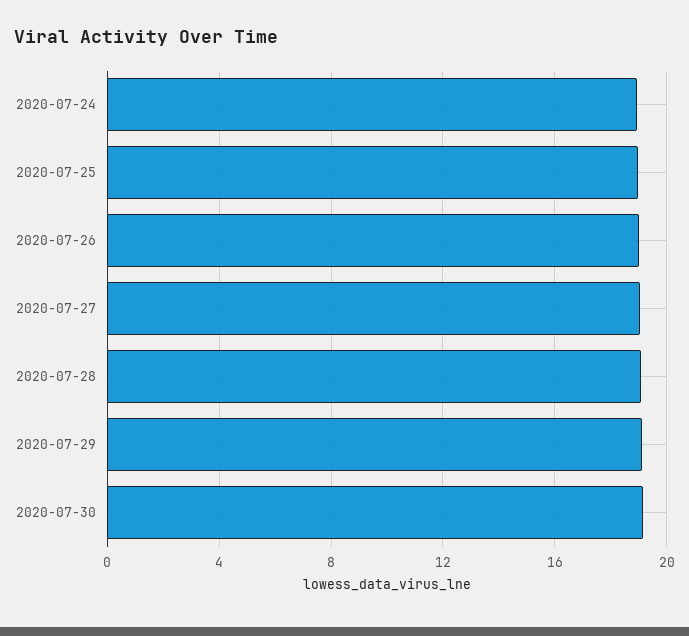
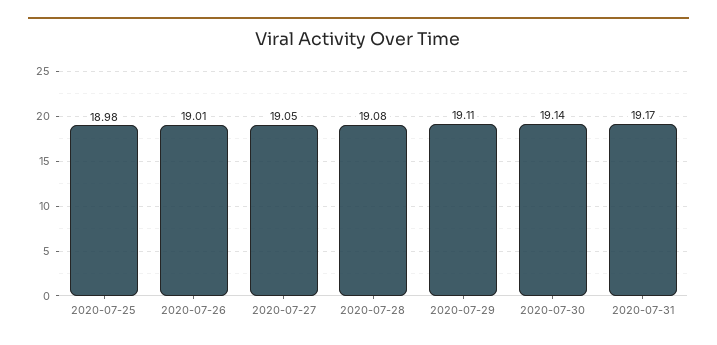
2020-07-24: 19 -> none
2020-07-31: none -> 19.17

